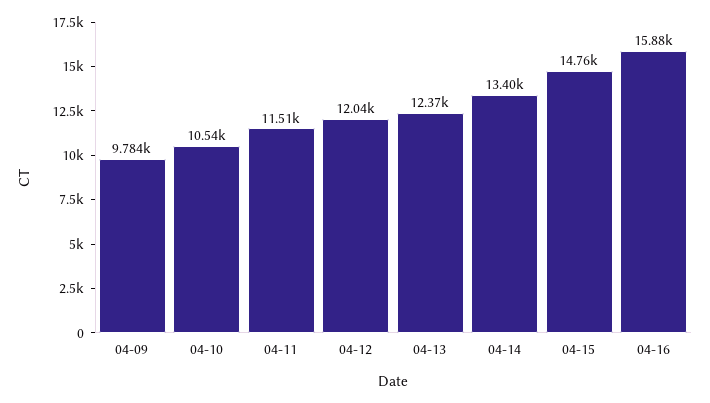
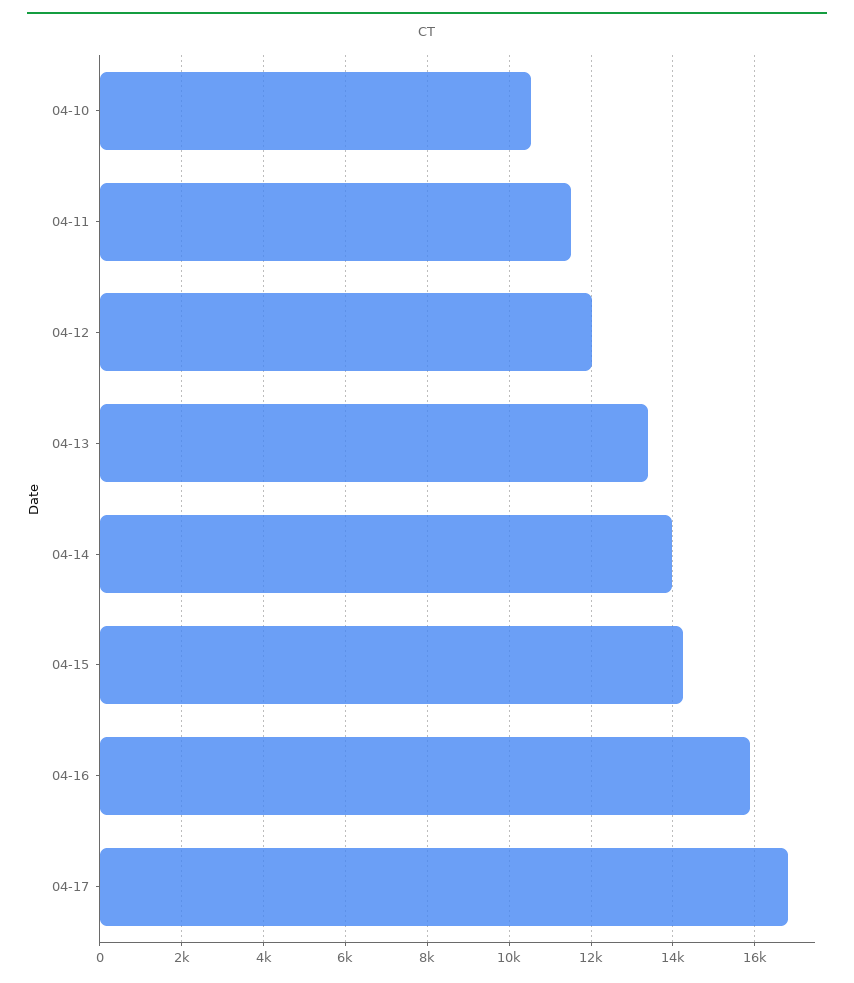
04-09: 9784 -> none
04-13: 12370 -> 13400
04-14: 13400 -> 14000
04-15: 14760 -> 14200
04-17: none -> 16800

